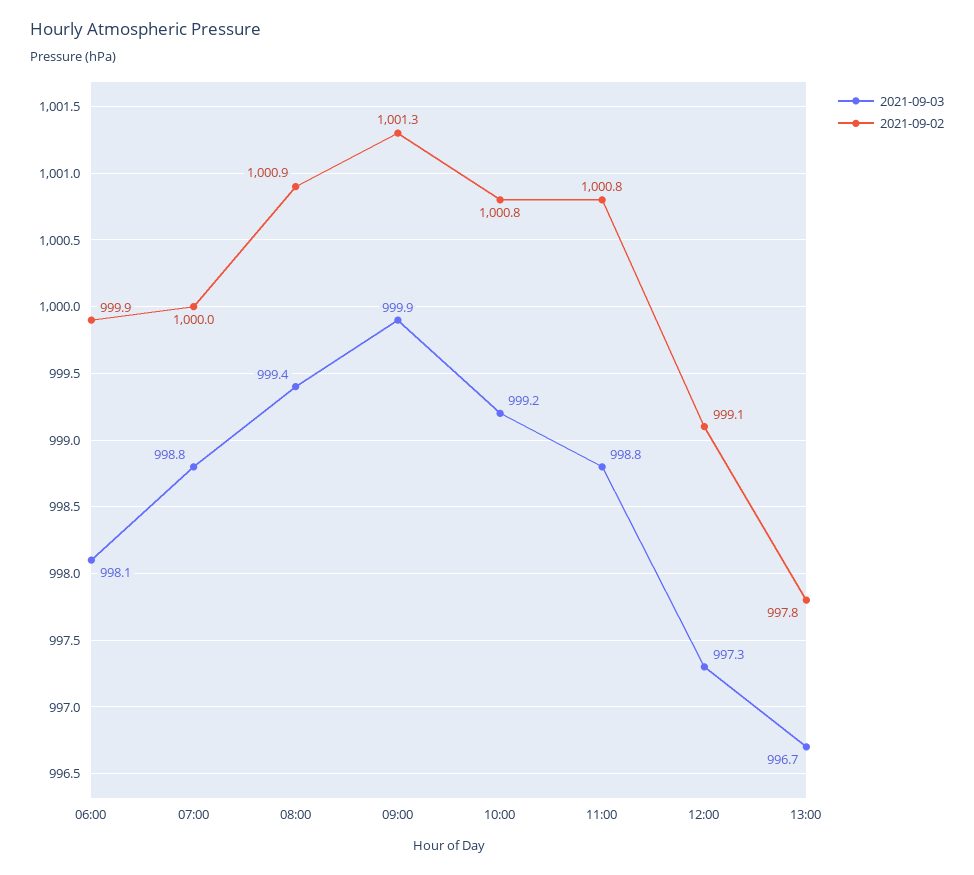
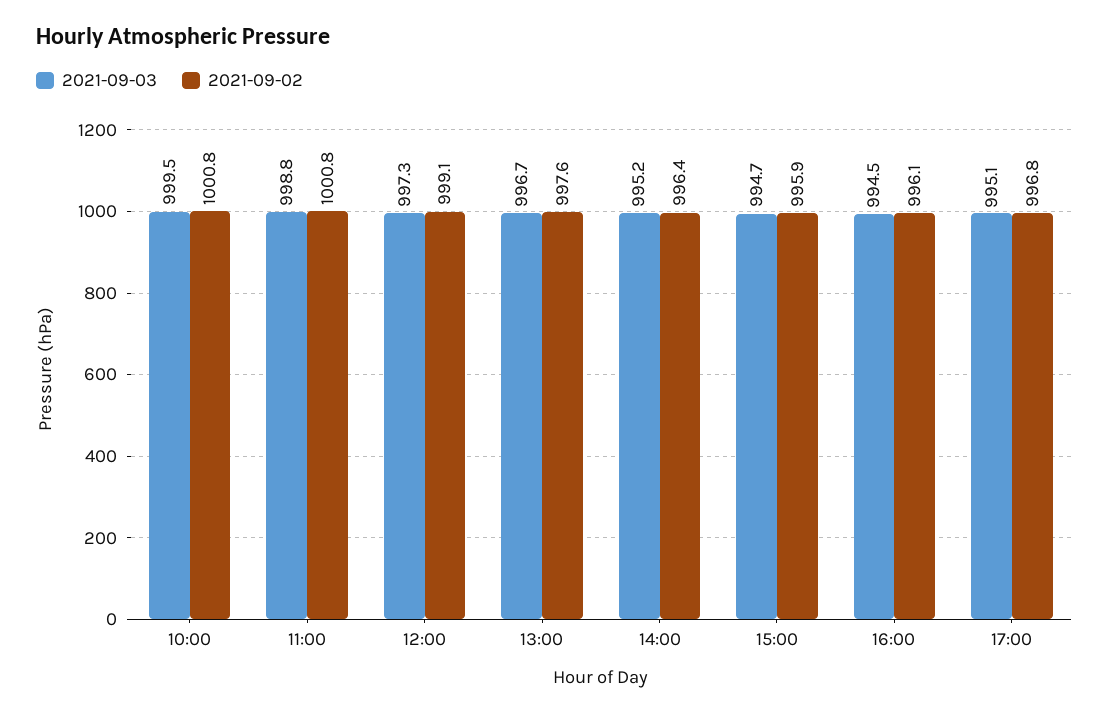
2021-09-03, 06:00: 998.1 -> none
2021-09-02, 06:00: 999.9 -> none
2021-09-03, 07:00: 998.8 -> none
2021-09-02, 07:00: 1000 -> none
2021-09-03, 08:00: 999.4 -> none
2021-09-02, 08:00: 1000.9 -> none
2021-09-03, 09:00: 999.9 -> none
2021-09-02, 09:00: 1001.3 -> none
2021-09-03, 10:00: 999.2 -> 999.5
2021-09-02, 13:00: 997.8 -> 997.6
2021-09-03, 14:00: none -> 995.2
2021-09-02, 14:00: none -> 996.4
2021-09-03, 15:00: none -> 994.7
2021-09-02, 15:00: none -> 995.9
2021-09-03, 16:00: none -> 994.5
2021-09-02, 16:00: none -> 996.1
2021-09-03, 17:00: none -> 995.1
2021-09-02, 17:00: none -> 996.8

